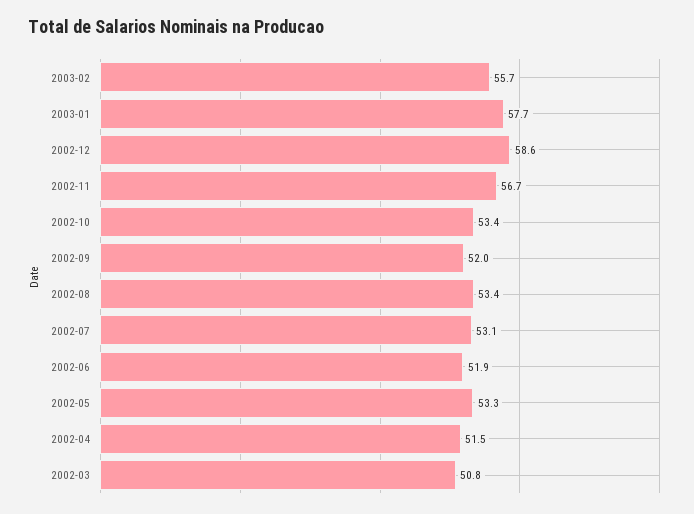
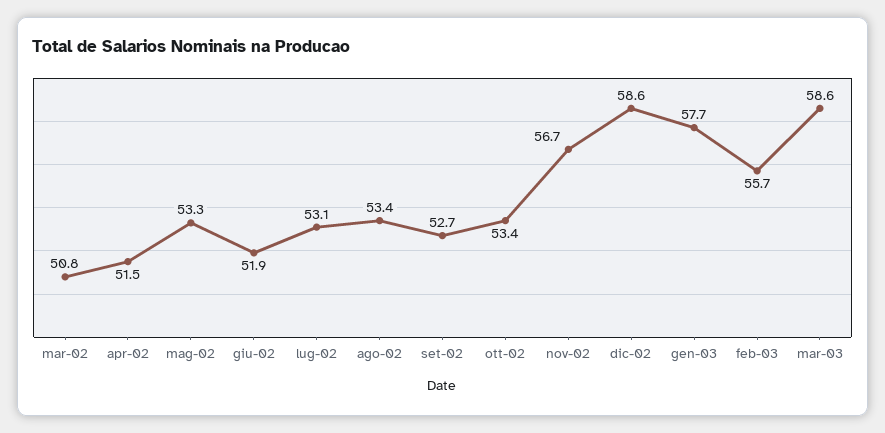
2002-09: 52 -> 52.7
mar-03: none -> 58.6

